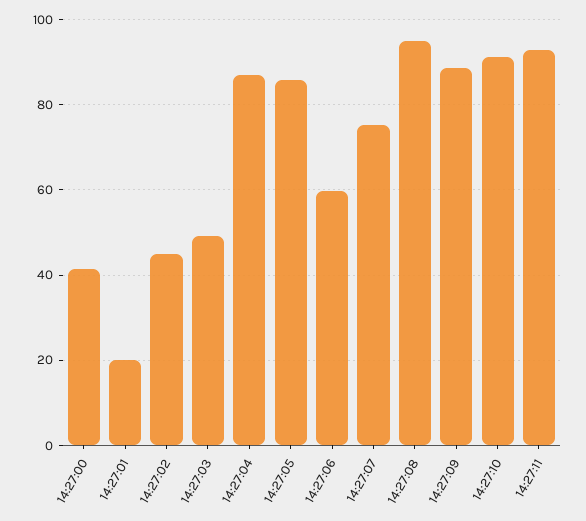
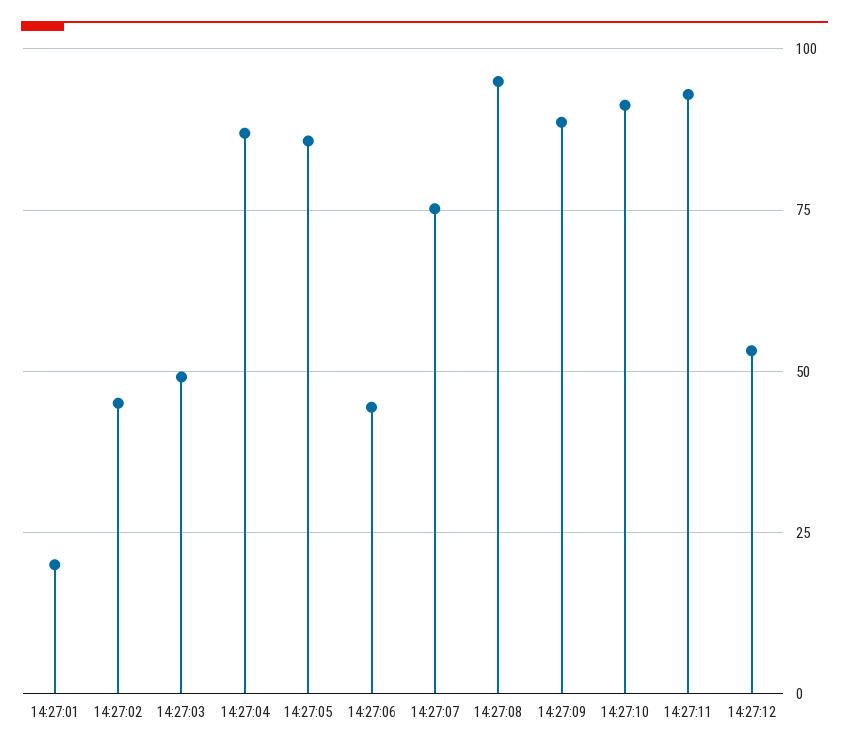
14:27:00: 42 -> none
14:27:06: 60 -> 45
14:27:12: none -> 52.5

